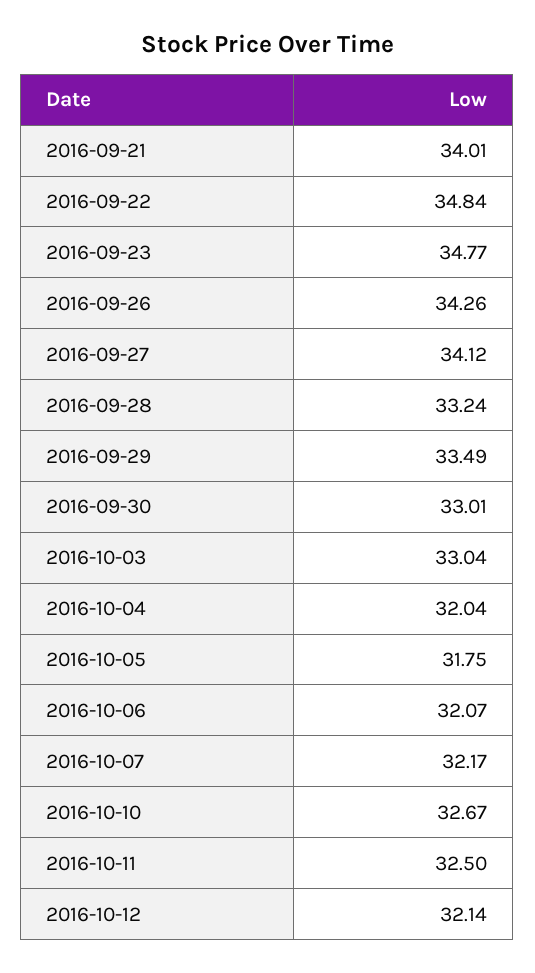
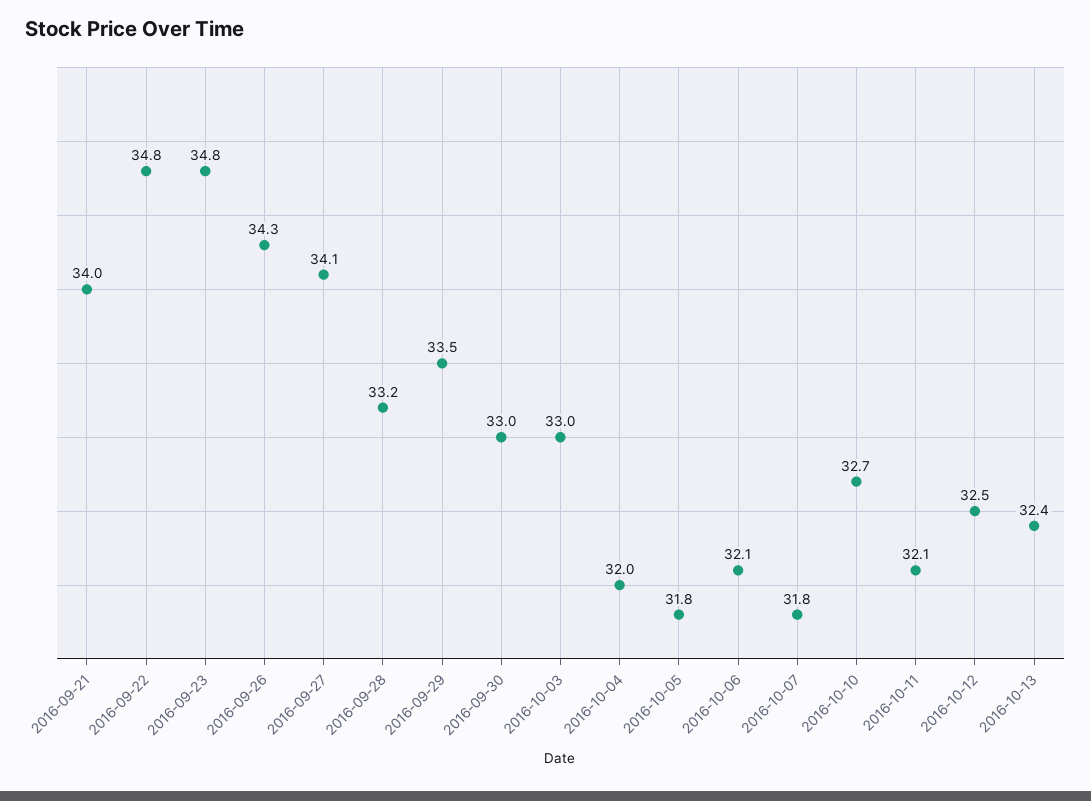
2016-10-07: 32.17 -> 31.8
2016-10-11: 32.5 -> 32.1
2016-10-12: 32.14 -> 32.5
2016-10-13: none -> 32.4

